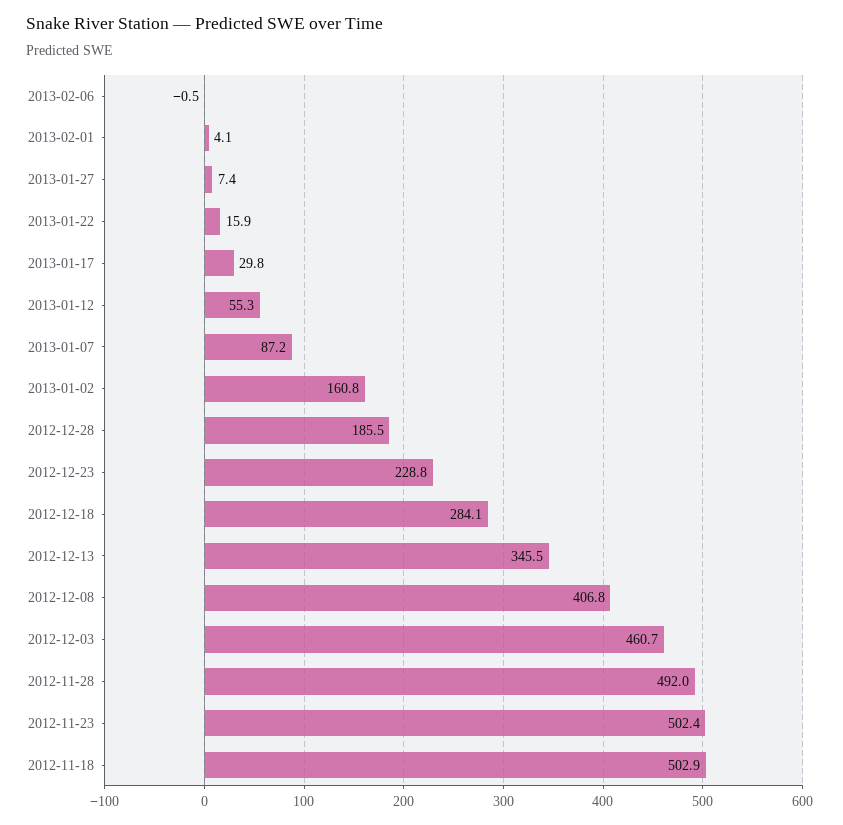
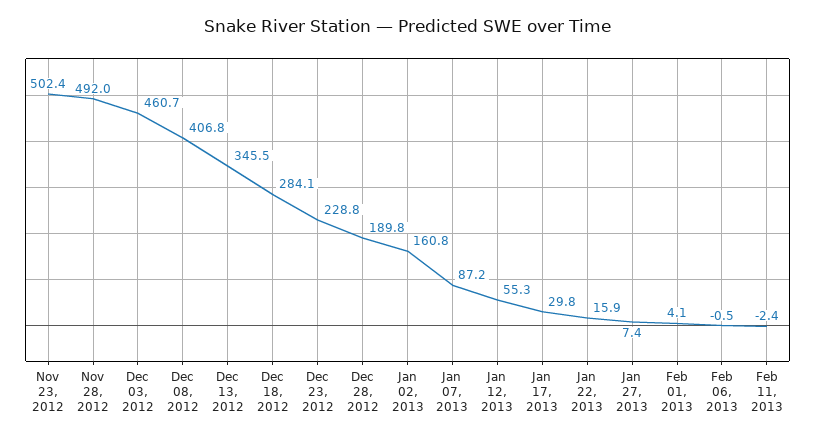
2012-12-28: 185.5 -> 189.8
2012-11-18: 502.9 -> none
Feb 11, 2013: none -> -2.4

